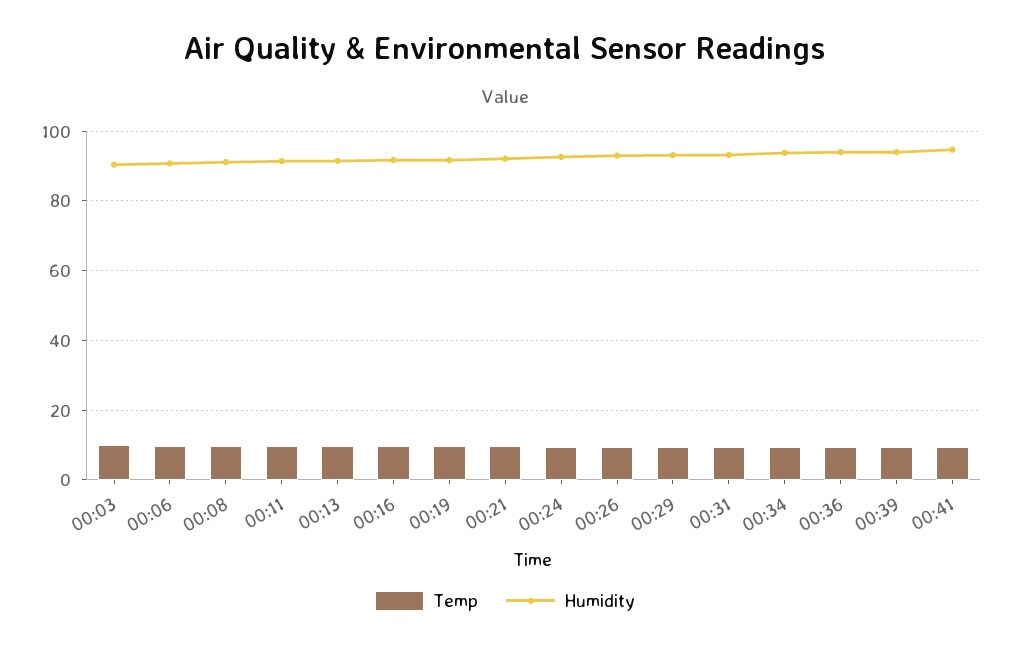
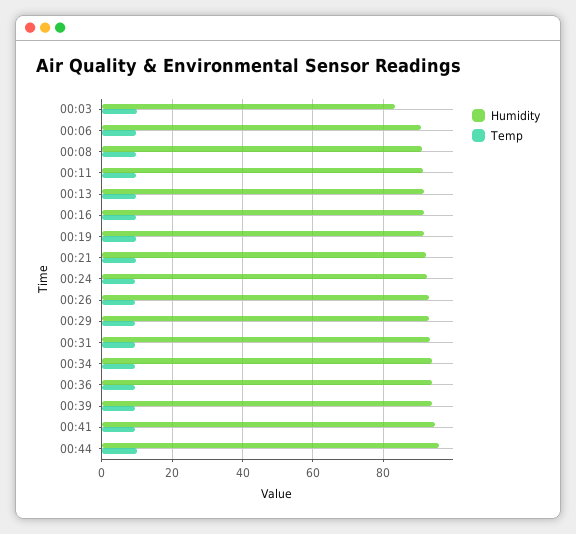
Humidity, 00:03: 90 -> 84
Humidity, 00:44: none -> 96
Temp, 00:44: none -> 10

